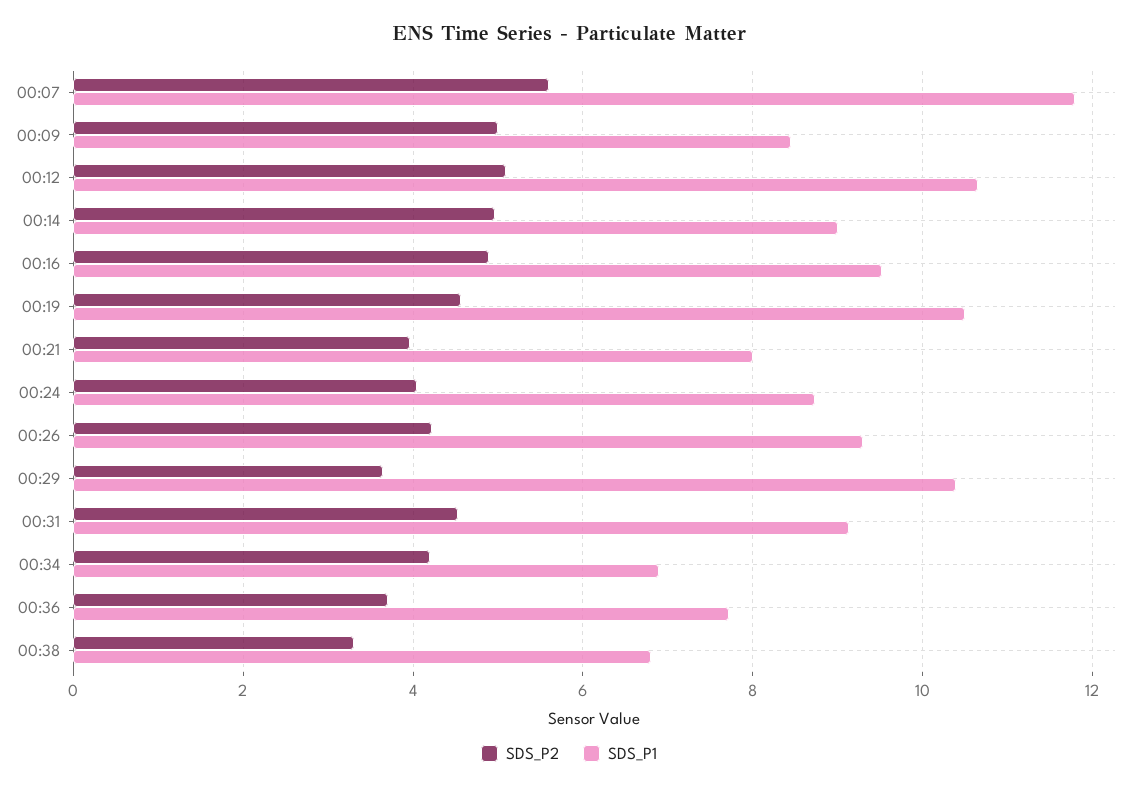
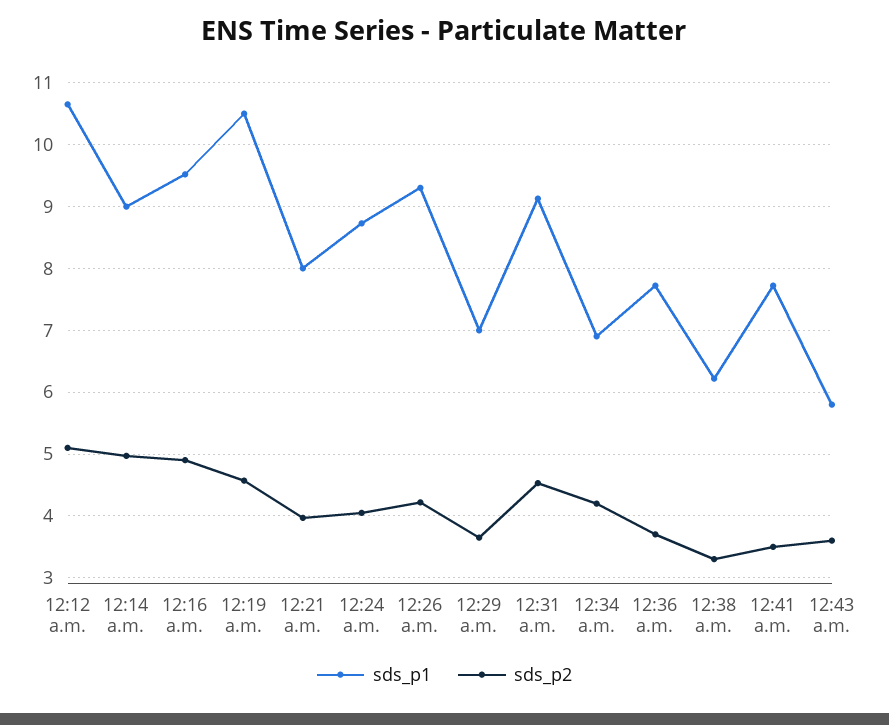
SDS_P2, 00:07: 5.6 -> none
SDS_P1, 00:07: 11.8 -> none
SDS_P2, 00:09: 5 -> none
SDS_P1, 00:09: 8.4 -> none
SDS_P1, 00:29: 10.4 -> 7
SDS_P1, 00:38: 6.8 -> 6.2
SDS_P1, 12:41 a.m.: none -> 7.7
SDS_P2, 12:41 a.m.: none -> 3.5
SDS_P1, 12:43 a.m.: none -> 5.8
SDS_P2, 12:43 a.m.: none -> 3.6

